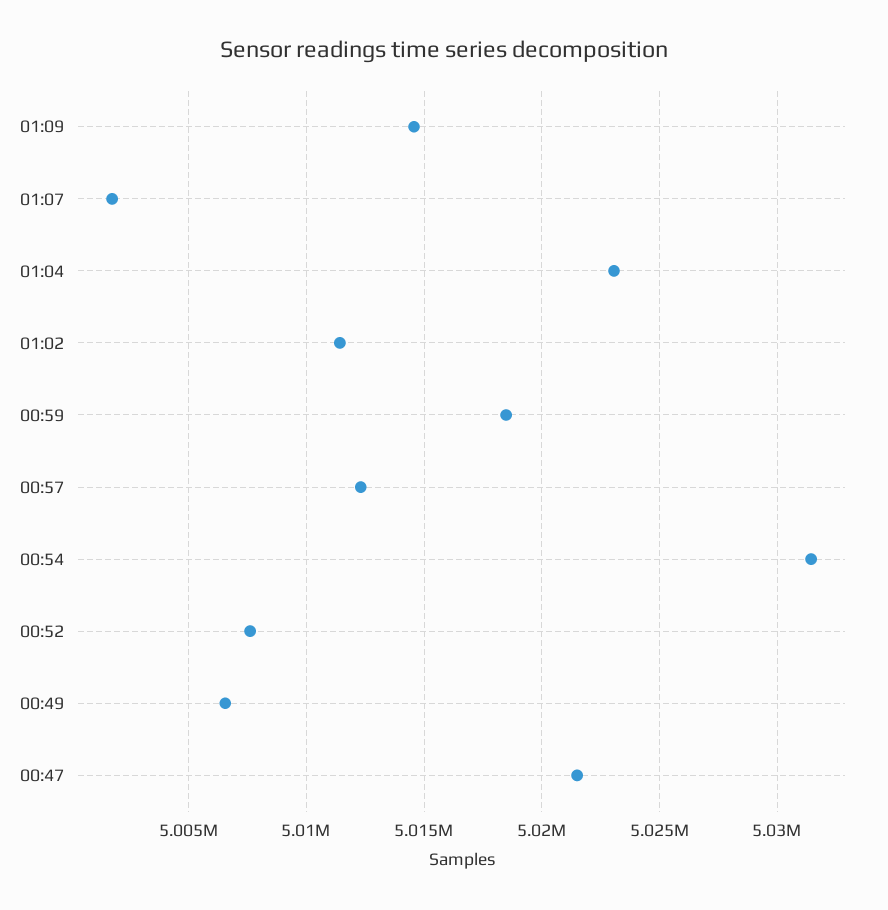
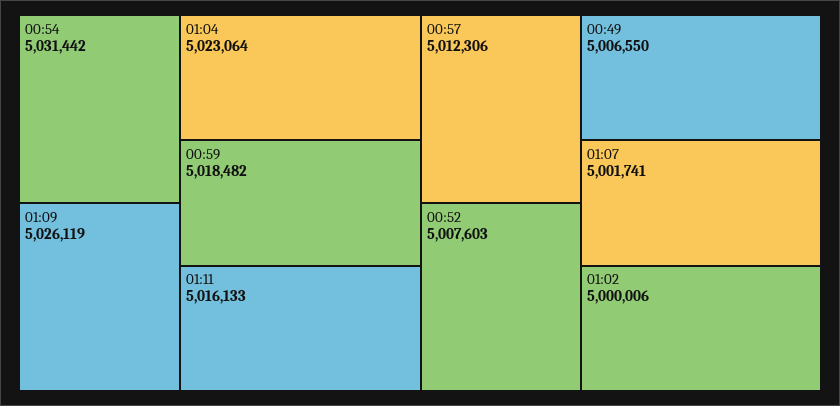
01:09: 5014500 -> 5026119
01:02: 5011500 -> 5000006
00:47: 5021500 -> none
01:11: none -> 5016133

